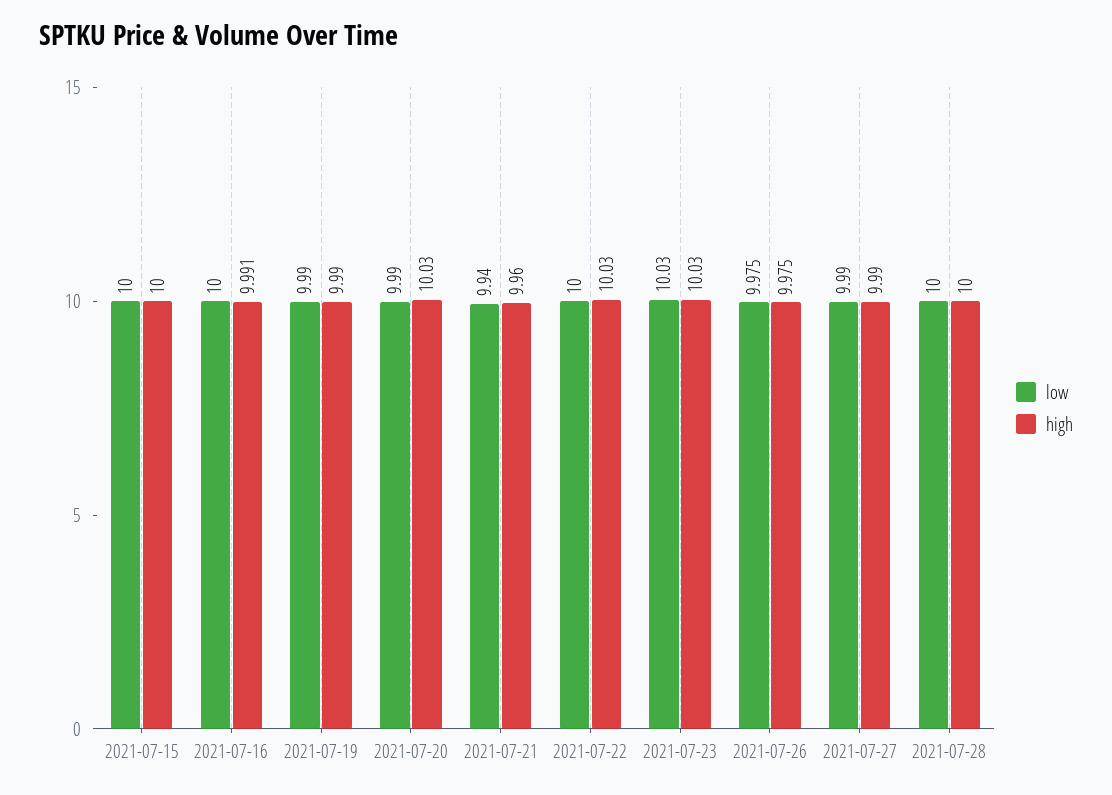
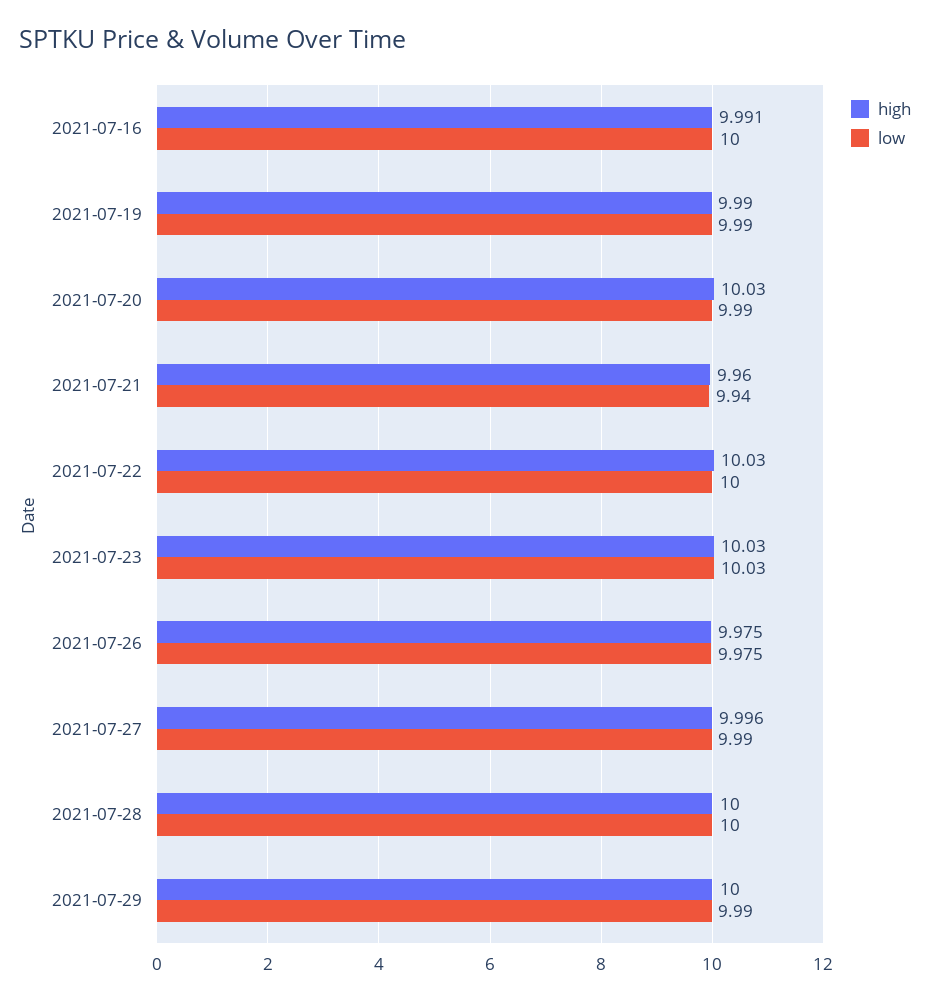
low, 2021-07-15: 10 -> none
high, 2021-07-15: 10 -> none
high, 2021-07-27: 9.99 -> 9.996
high, 2021-07-29: none -> 10
low, 2021-07-29: none -> 9.99

